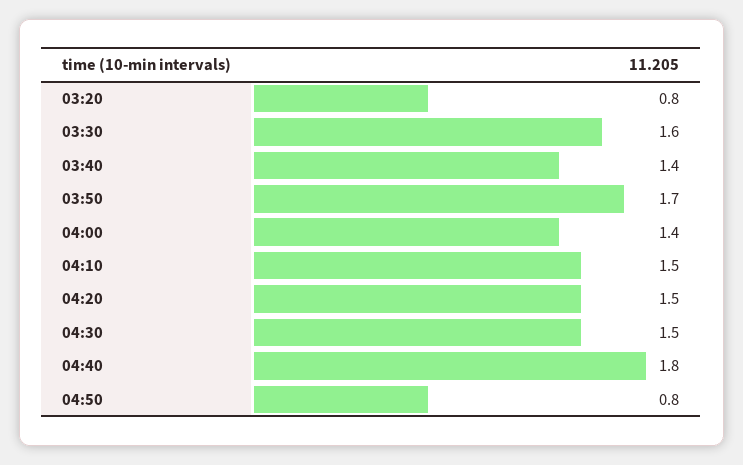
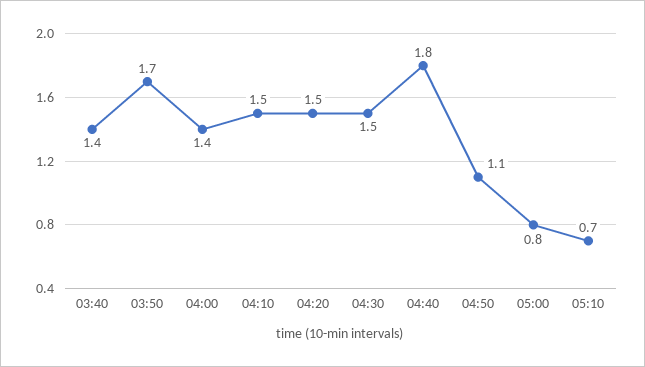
03:20: 0.8 -> none
03:30: 1.6 -> none
04:50: 0.8 -> 1.1
05:00: none -> 0.8
05:10: none -> 0.7

